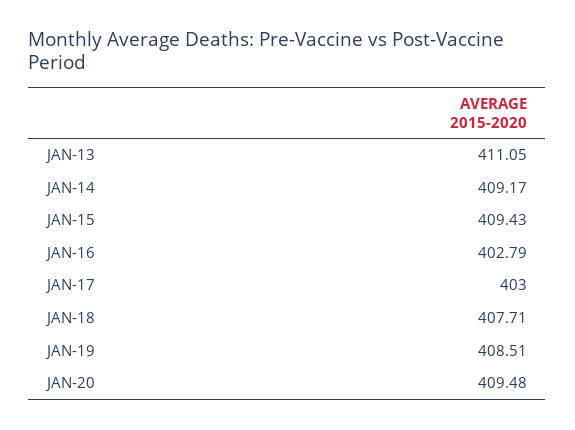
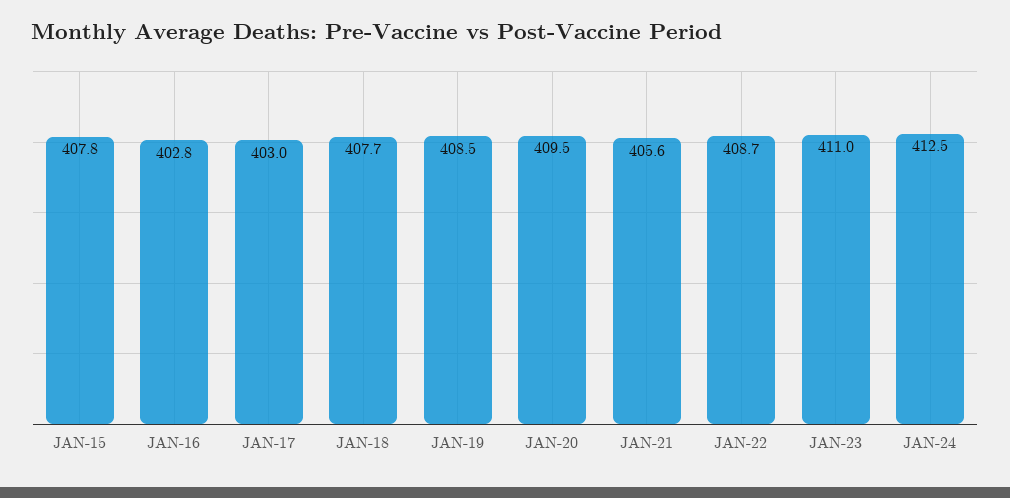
JAN-13: 411.05 -> none
JAN-14: 409.17 -> none
JAN-15: 409.43 -> 407.8
JAN-21: none -> 405.6
JAN-22: none -> 408.7
JAN-23: none -> 411
JAN-24: none -> 412.5

